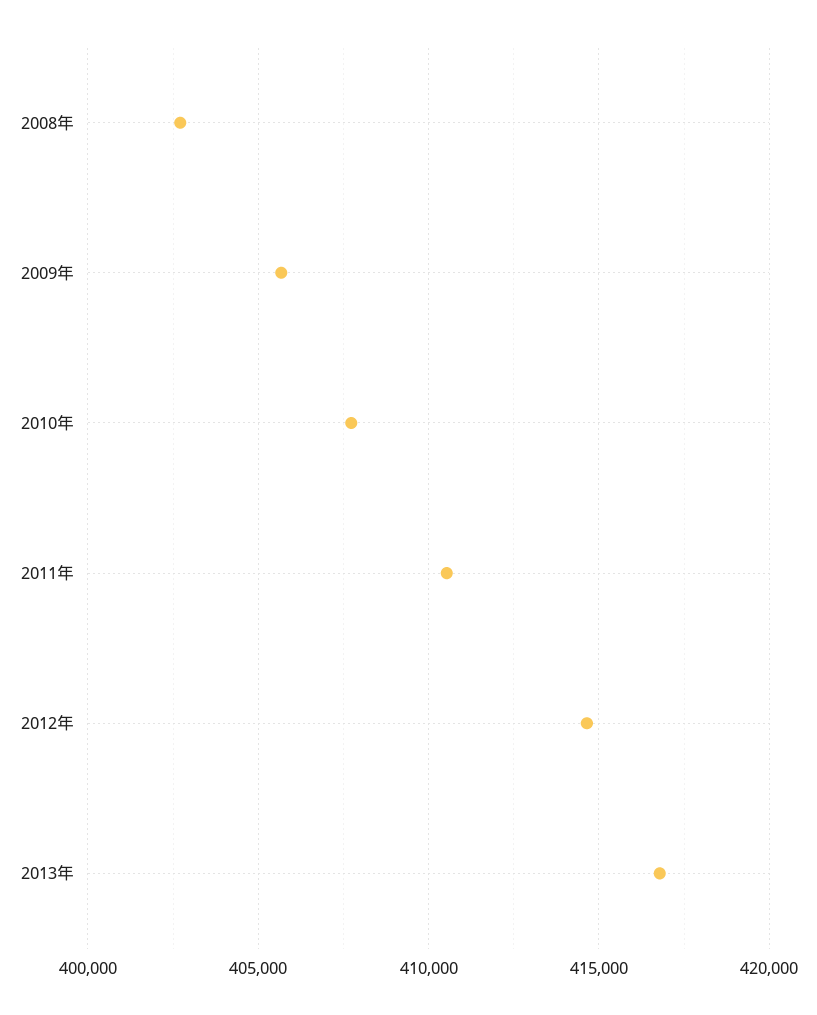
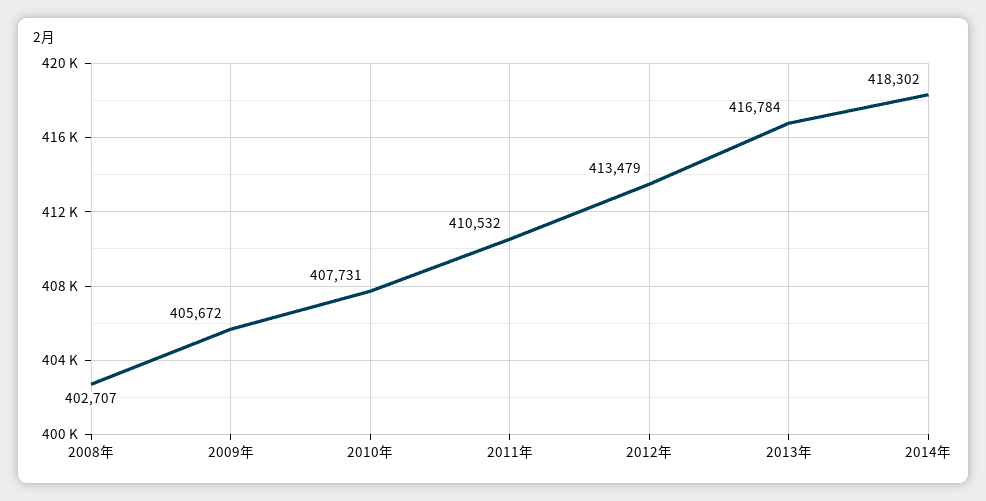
2012年: 414500 -> 413479
2014年: none -> 418302

